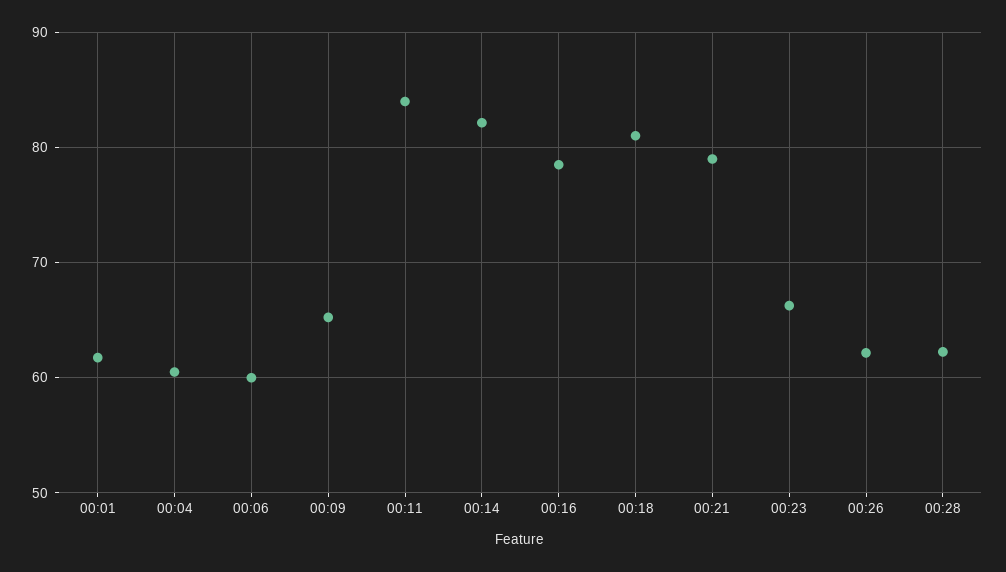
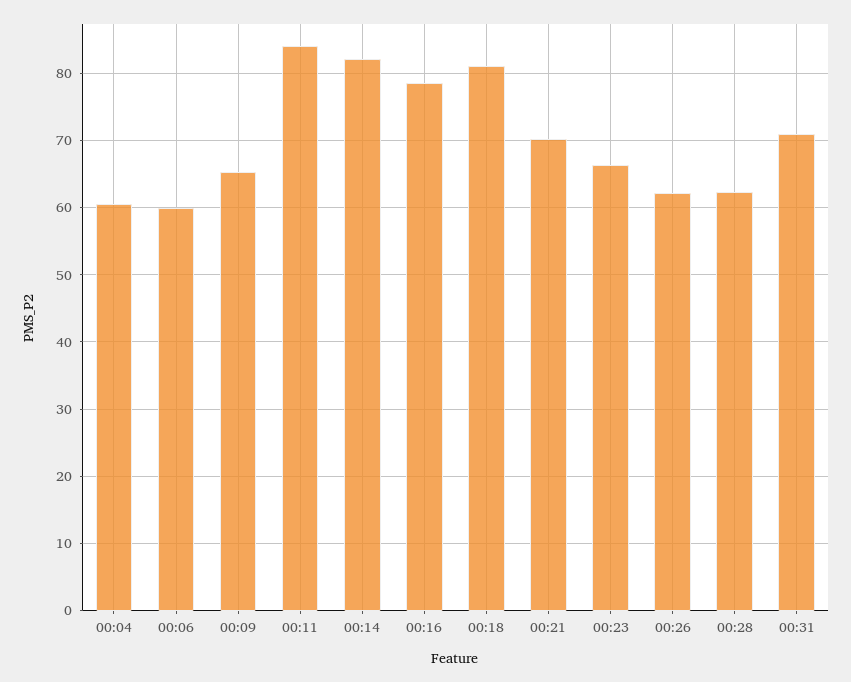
00:01: 62 -> none
00:21: 79 -> 70
00:31: none -> 71

